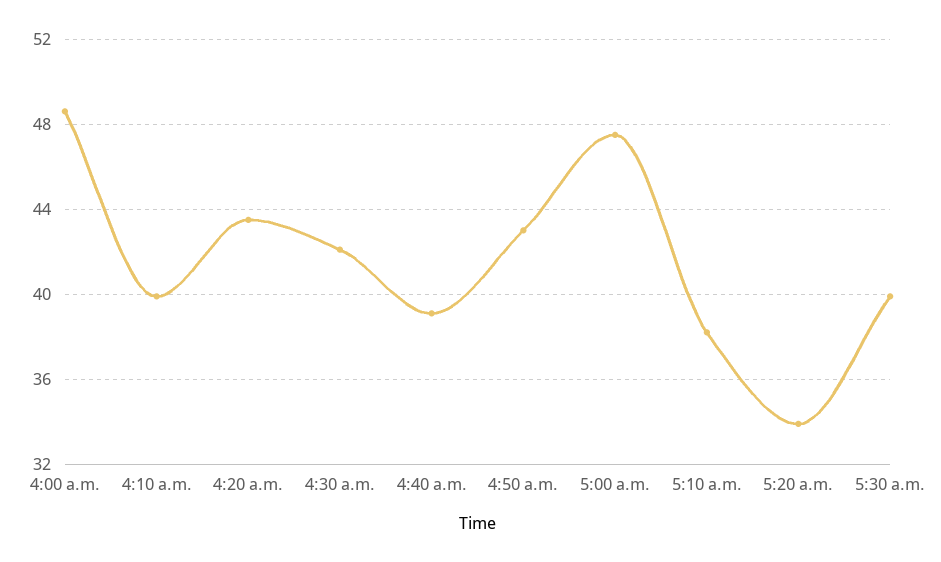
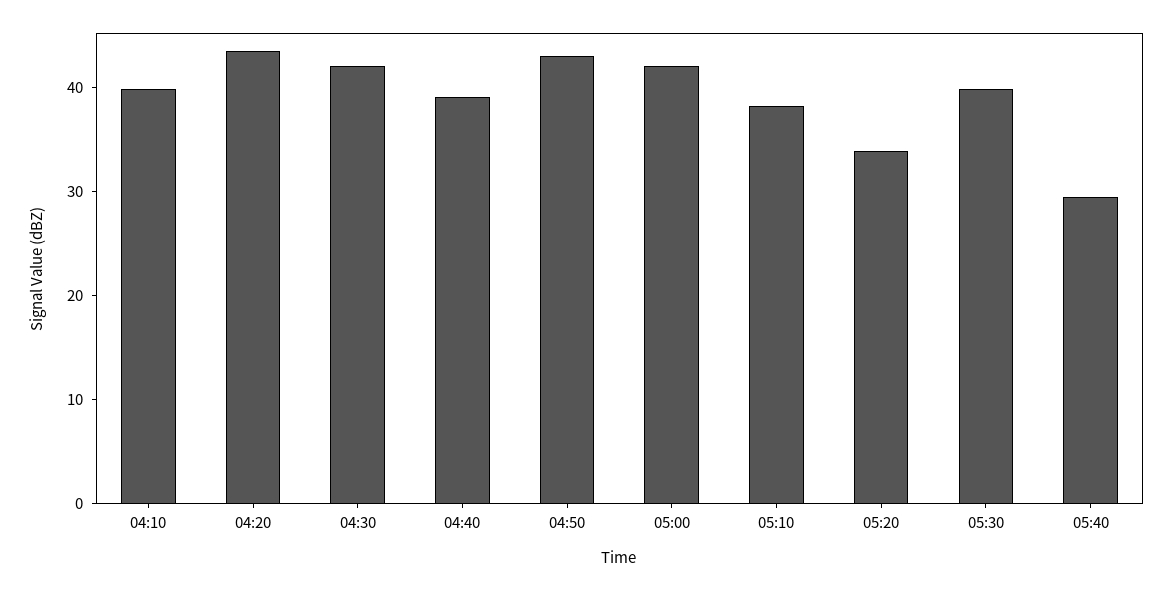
4:00 a.m.: 48.5 -> none
5:00 a.m.: 47.5 -> 42
05:40: none -> 30

